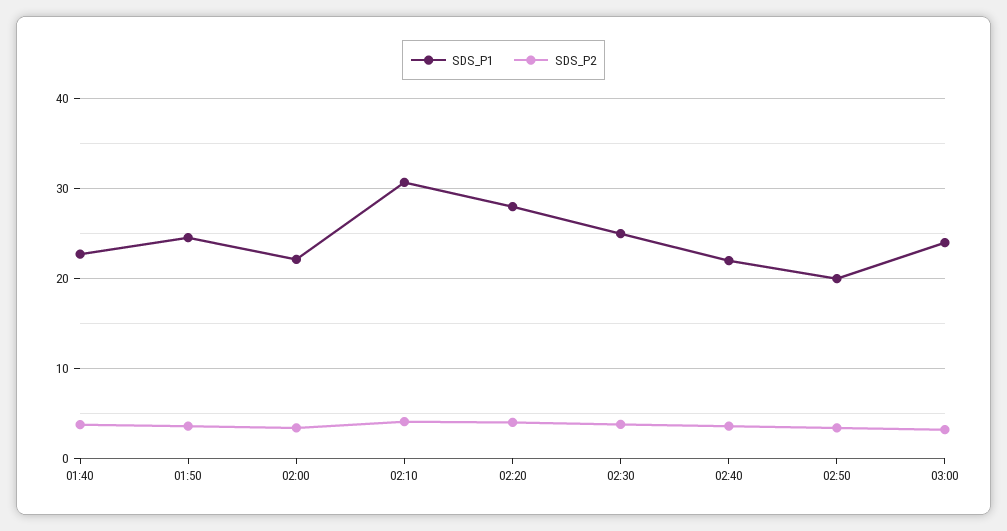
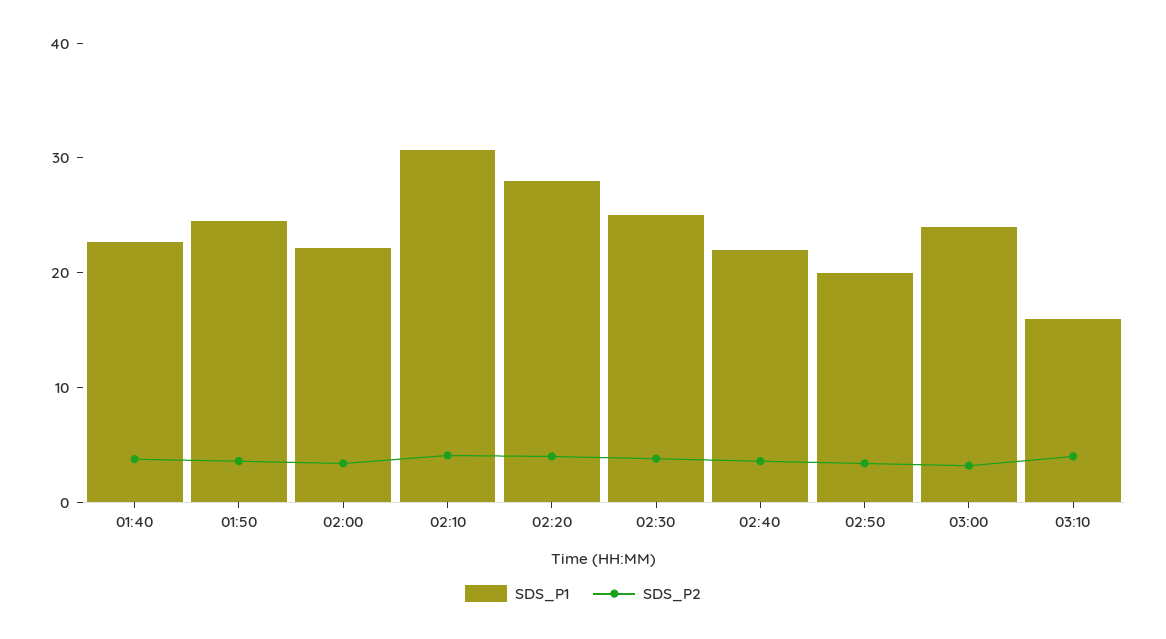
SDS_P1, 03:10: none -> 16
SDS_P2, 03:10: none -> 4

